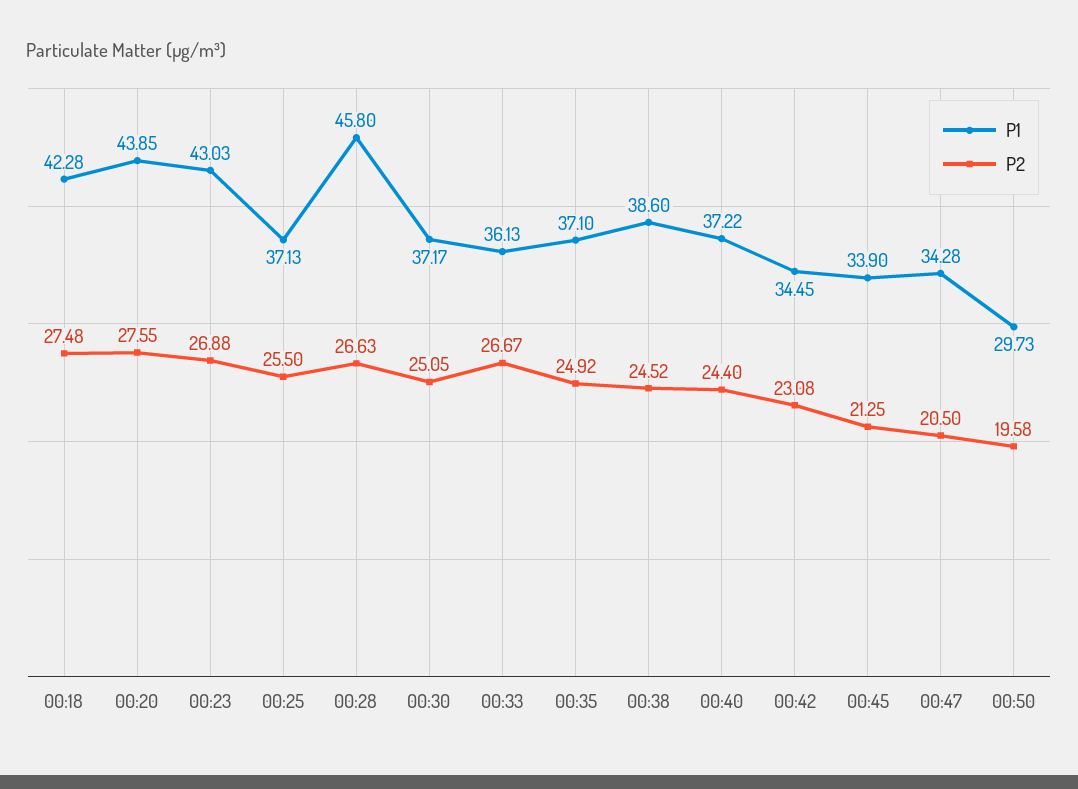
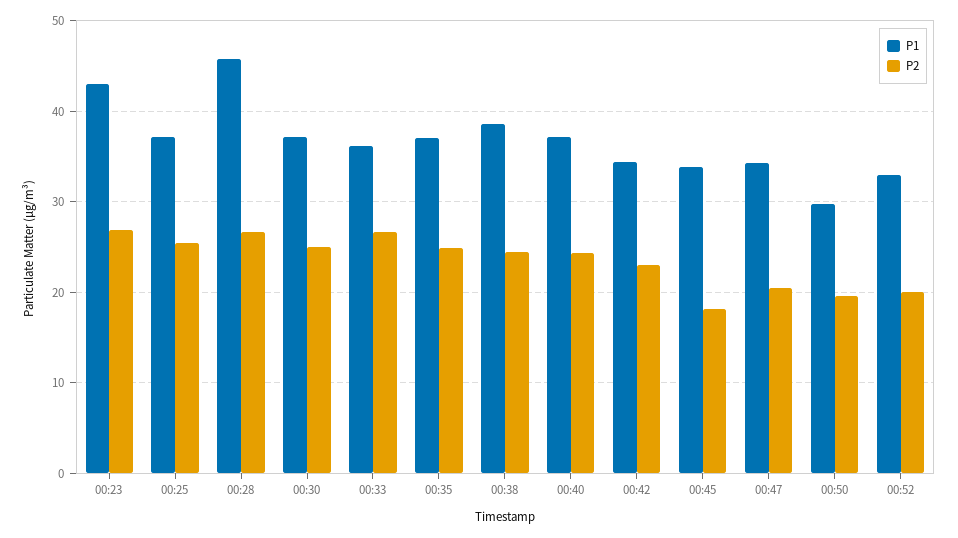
P1, 00:18: 42.28 -> none
P2, 00:18: 27.48 -> none
P1, 00:20: 43.85 -> none
P2, 00:20: 27.55 -> none
P2, 00:45: 21.25 -> 18
P1, 00:52: none -> 33
P2, 00:52: none -> 20

